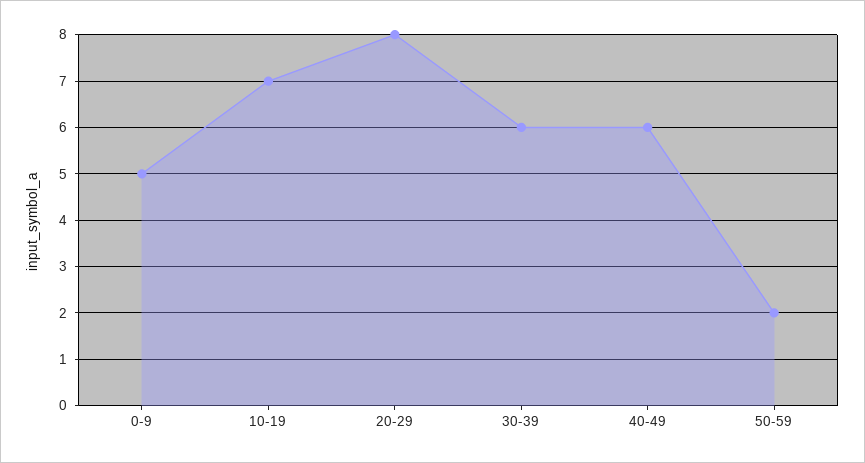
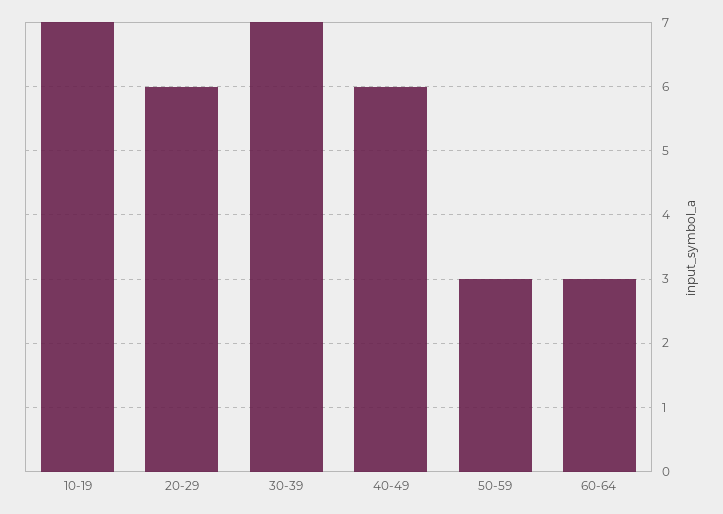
0-9: 5 -> none
20-29: 8 -> 6
30-39: 6 -> 7
50-59: 2 -> 3
60-64: none -> 3

